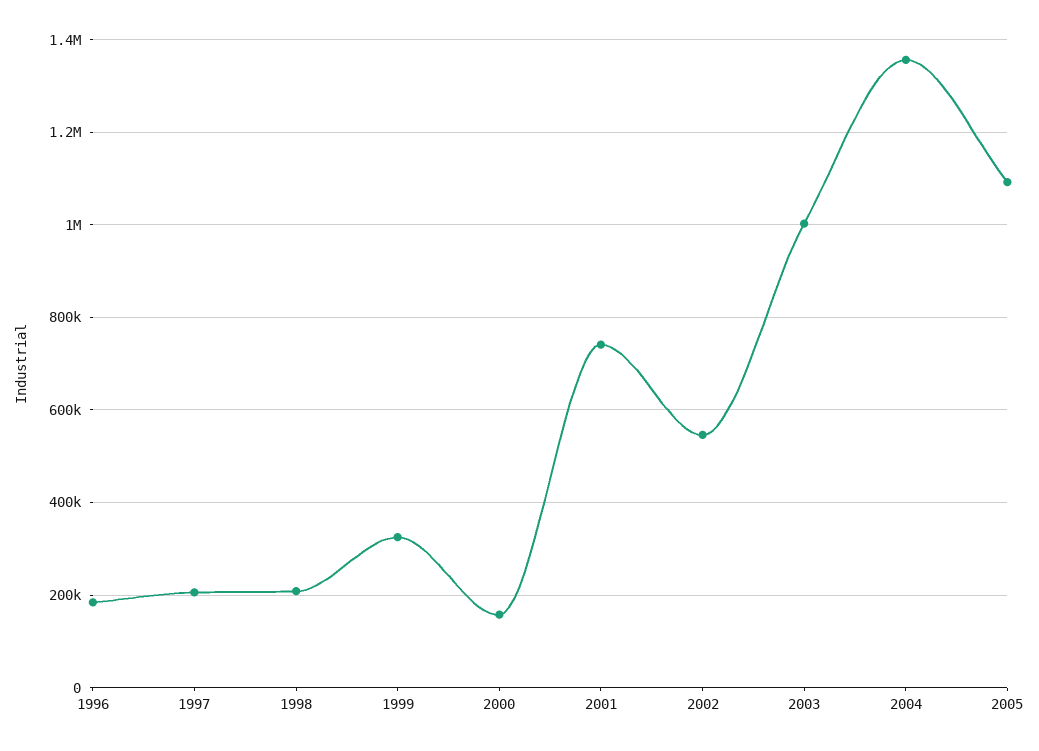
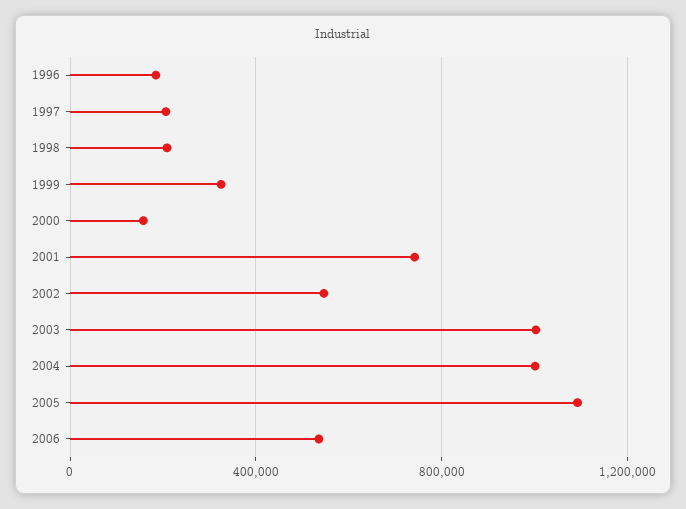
2004: 1360000 -> 1000000
2006: none -> 550000

